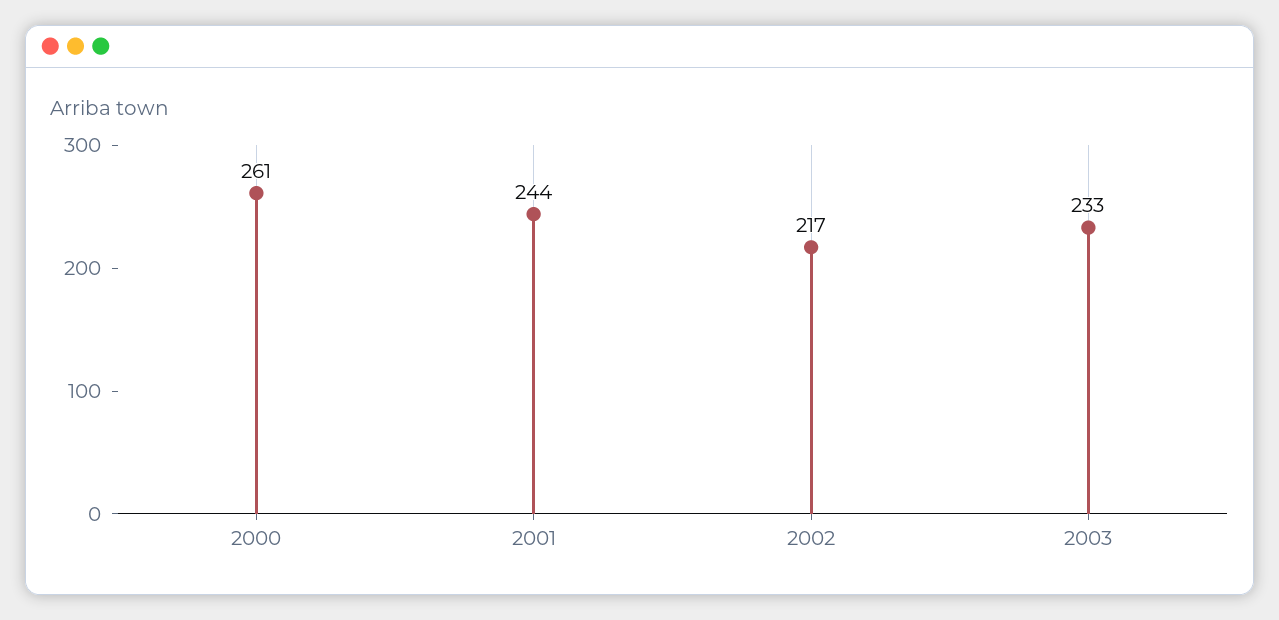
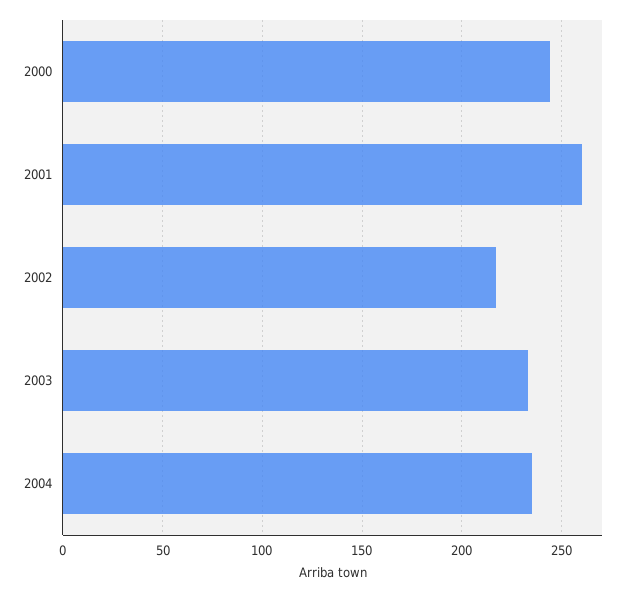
2000: 261 -> 245
2001: 244 -> 260
2004: none -> 235

